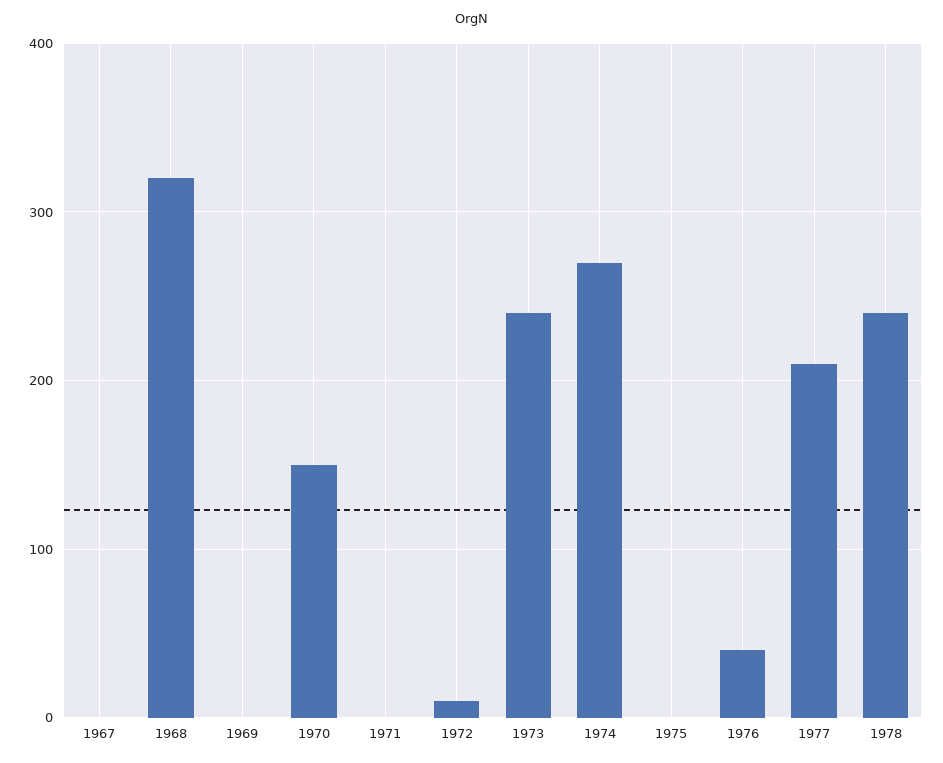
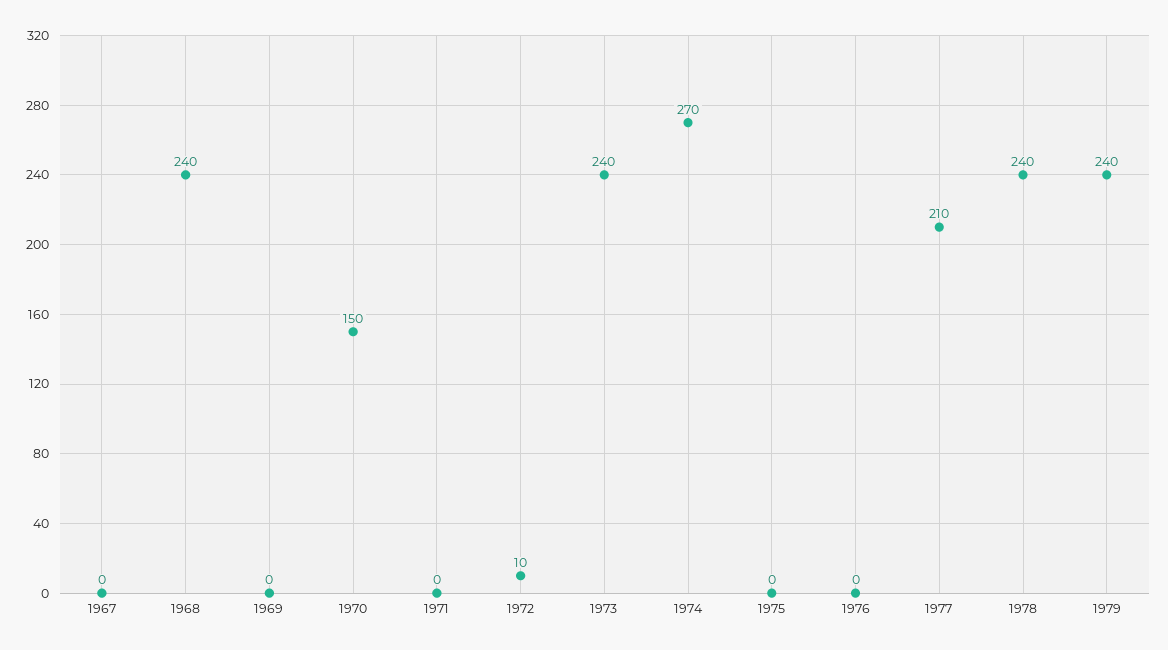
1968: 320 -> 240
1976: 40 -> 0
1979: none -> 240

